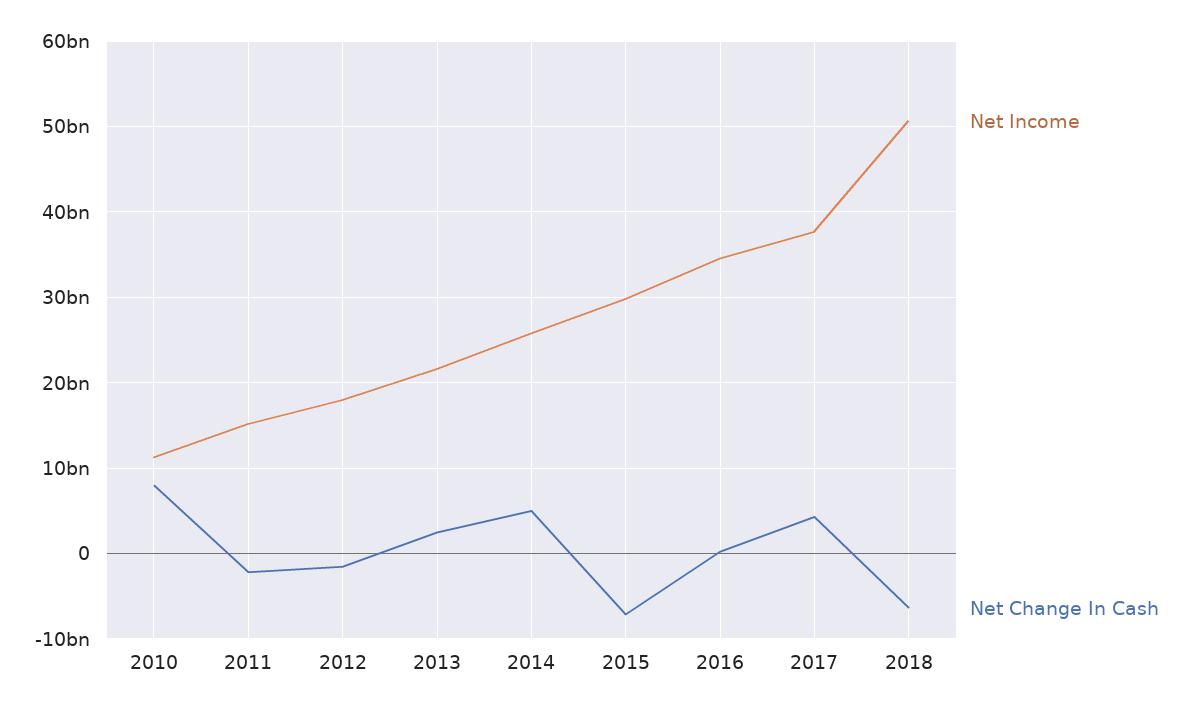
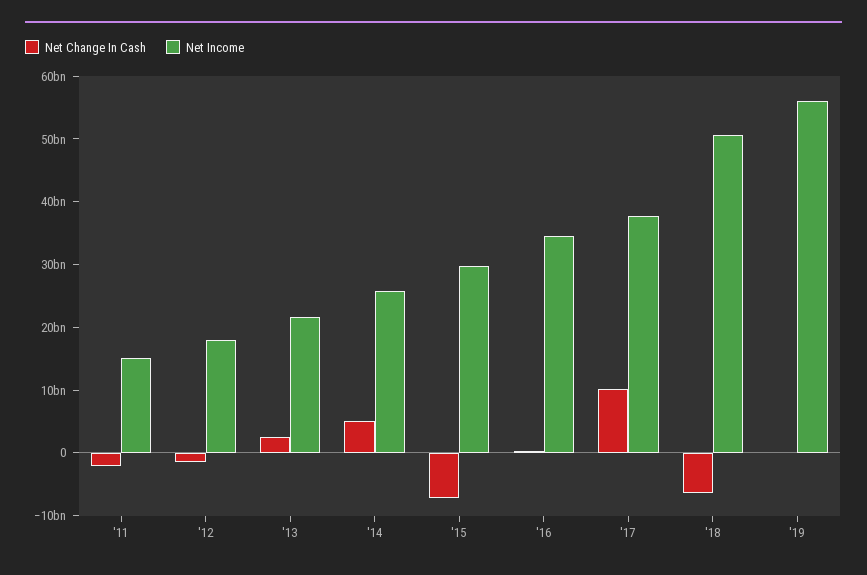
Net Income, 2010: 11000000000 -> none
Net Change In Cash, 2010: 8000000000 -> none
Net Change In Cash, 2017: 4000000000 -> 10000000000
Net Change In Cash, '19: none -> 0
Net Income, '19: none -> 56000000000

